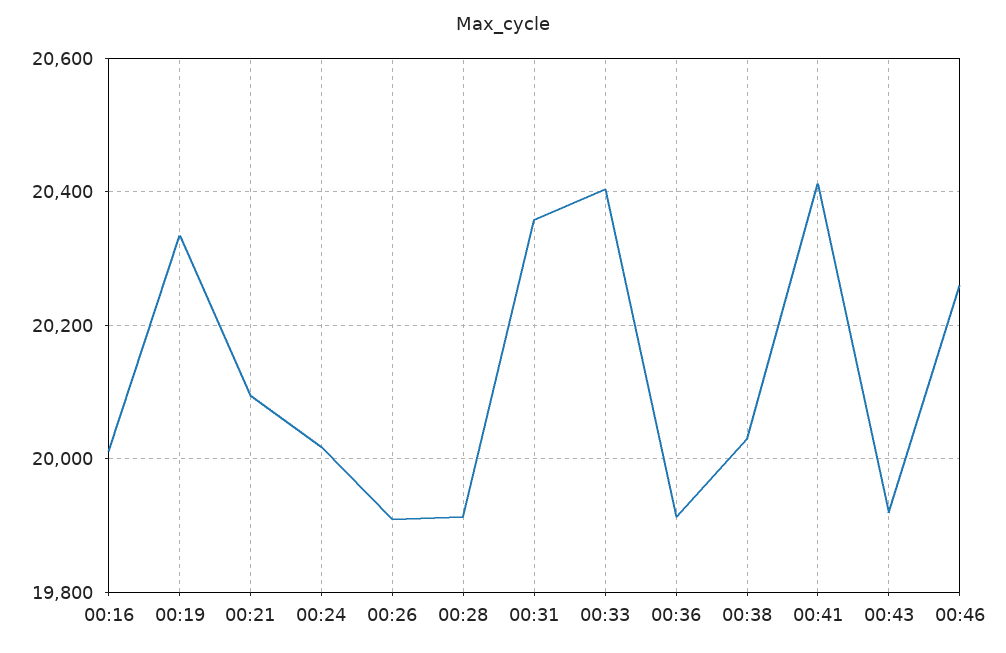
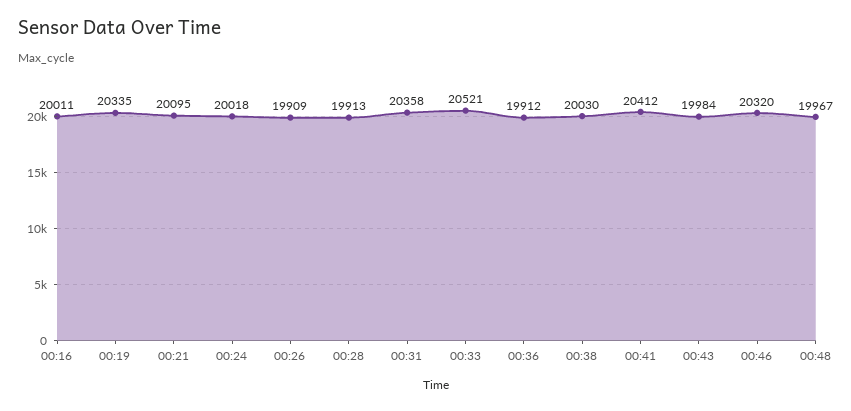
00:33: 20400 -> 20521
00:43: 19920 -> 19984
00:46: 20260 -> 20320
00:48: none -> 19967

